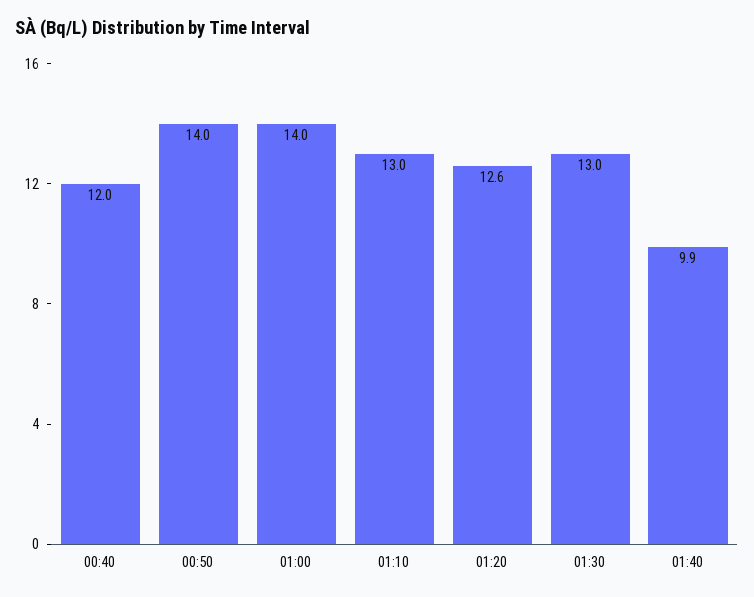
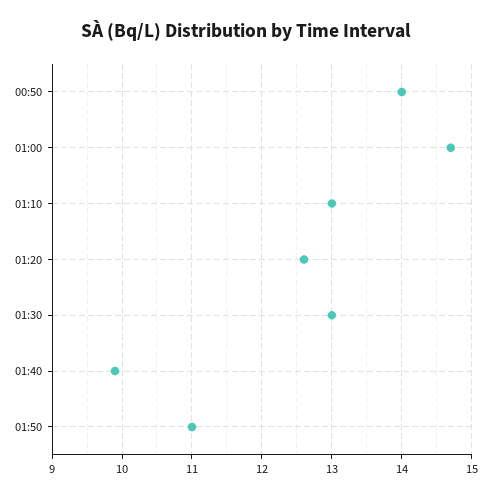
00:40: 12 -> none
01:00: 14 -> 14.7
01:50: none -> 11

